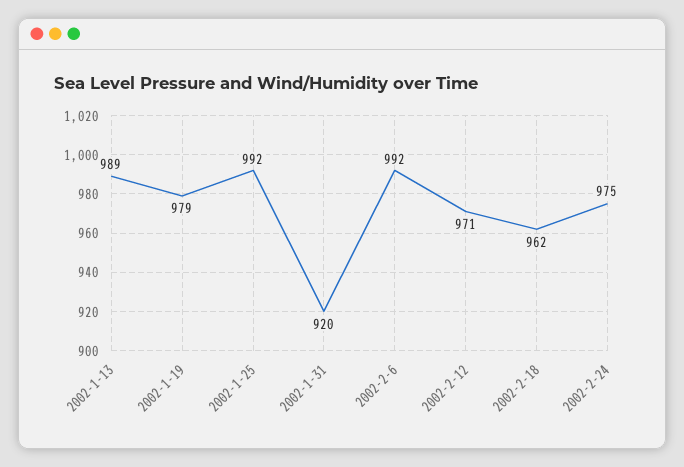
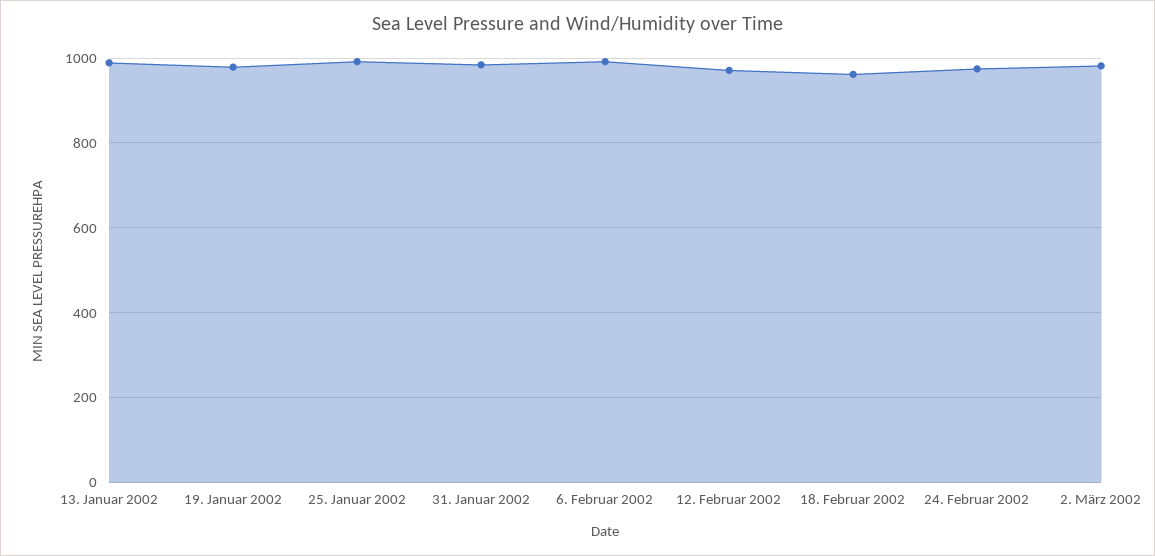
2002-1-31: 920 -> 980
2. März 2002: none -> 980

